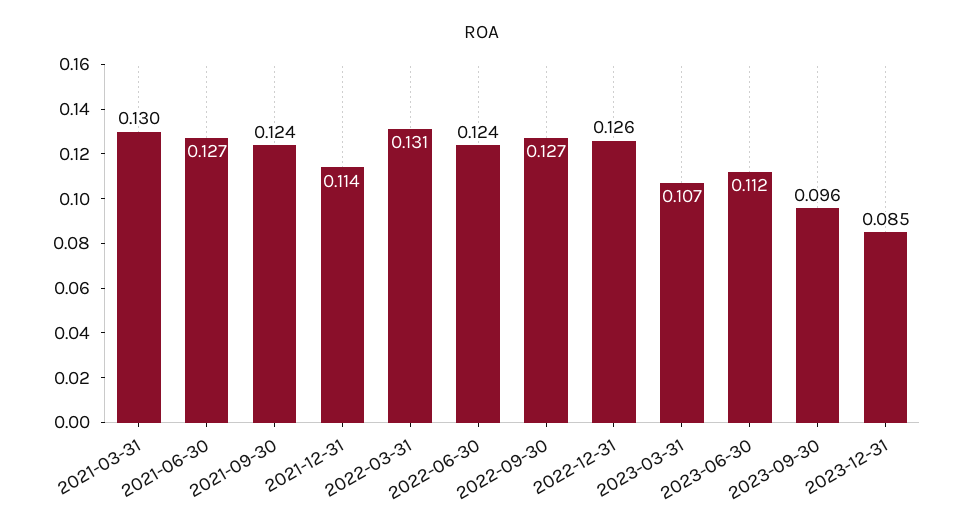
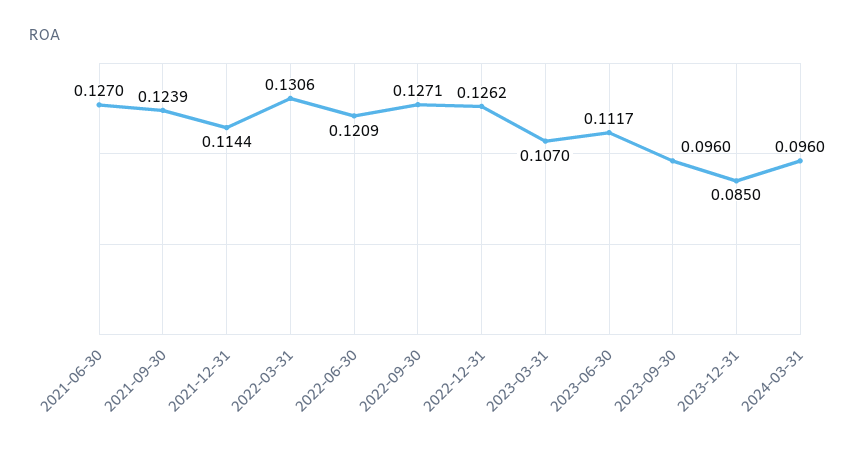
2021-03-31: 0.13 -> none
2022-06-30: 0.124 -> 0.1209
2024-03-31: none -> 0.096

